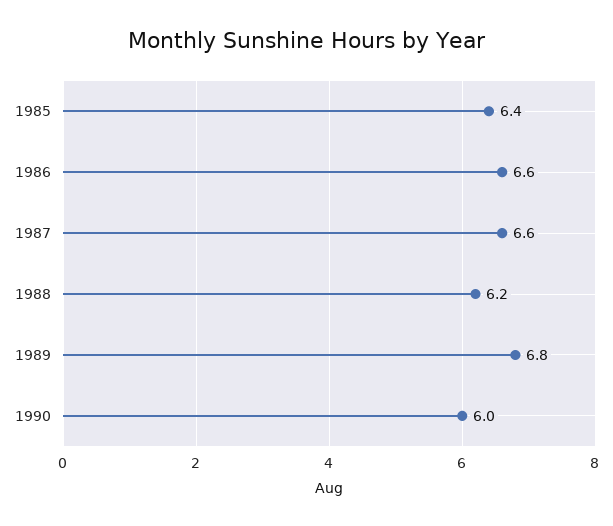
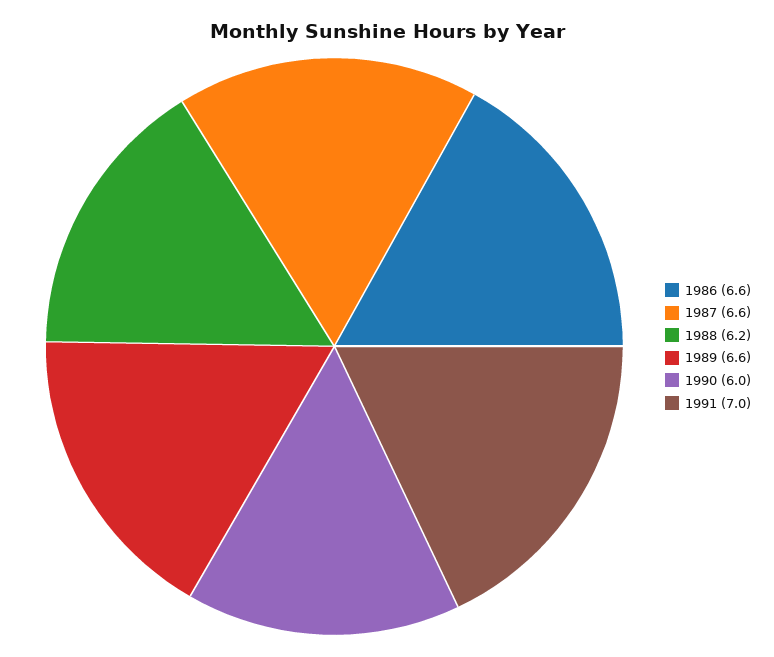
1985: 6.4 -> none
1989: 6.8 -> 6.6
1991: none -> 7

